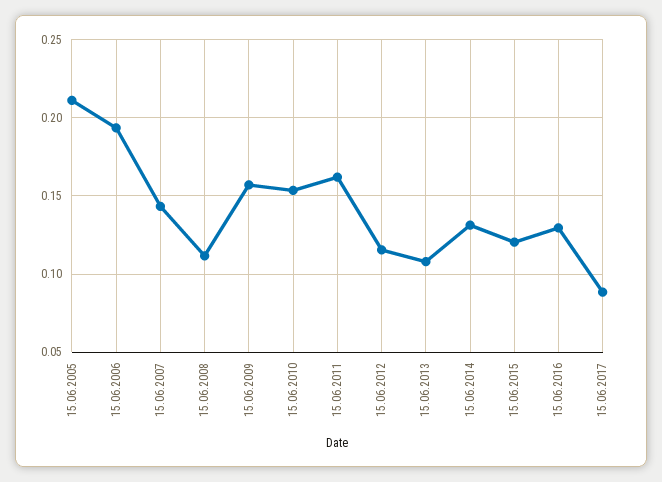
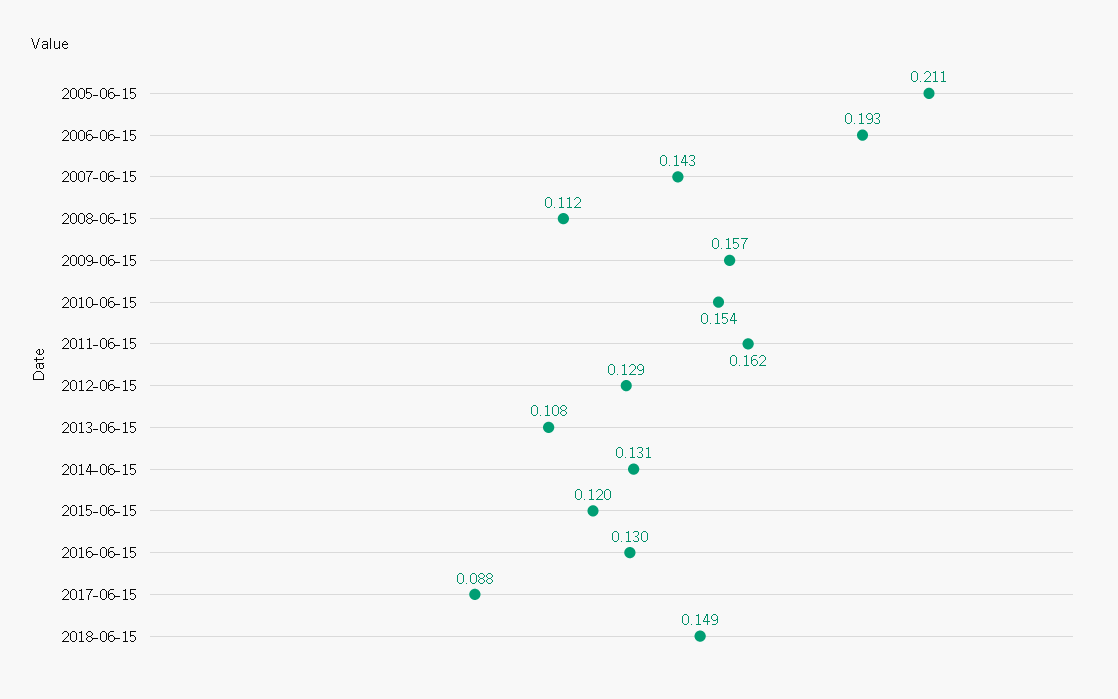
15.06.2012: 0.115 -> 0.129
2018-06-15: none -> 0.149

